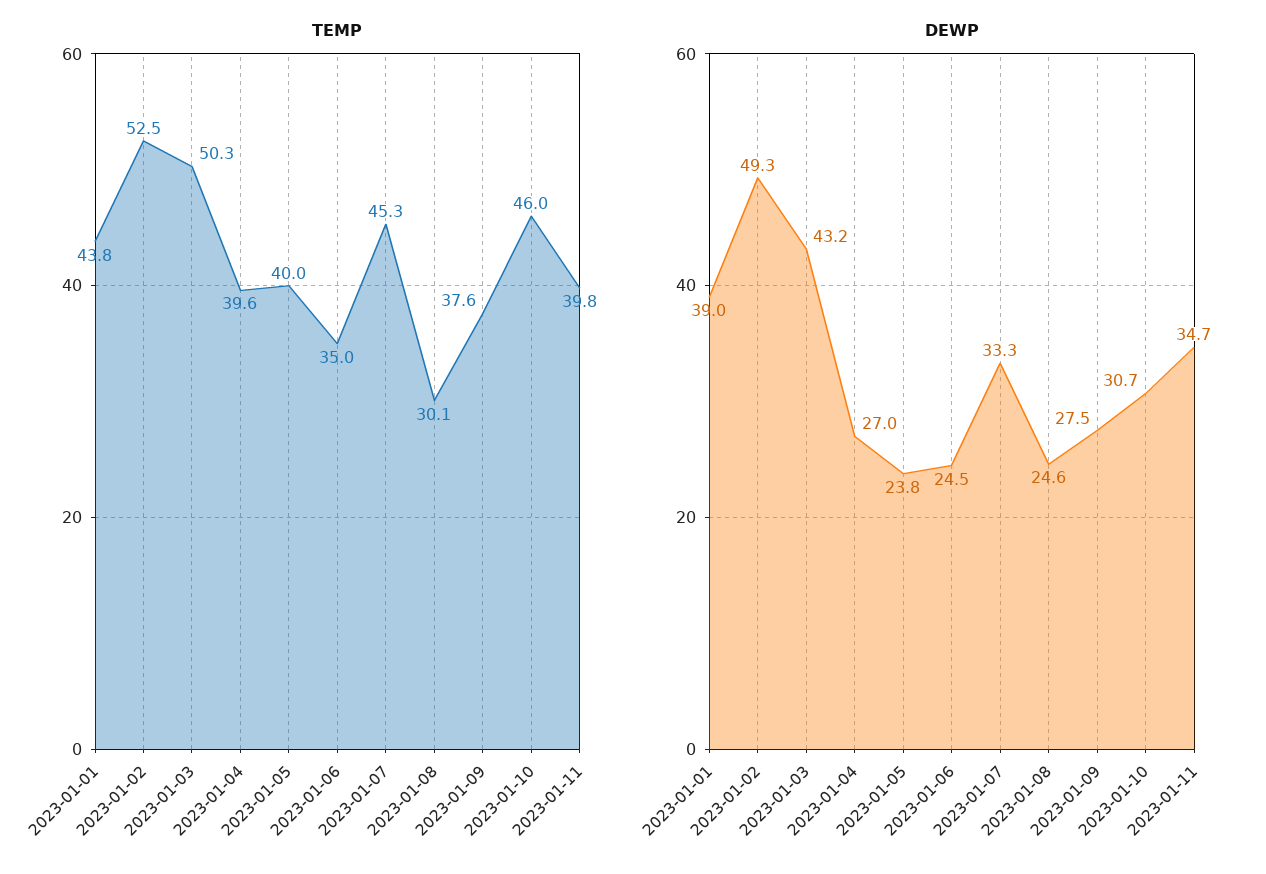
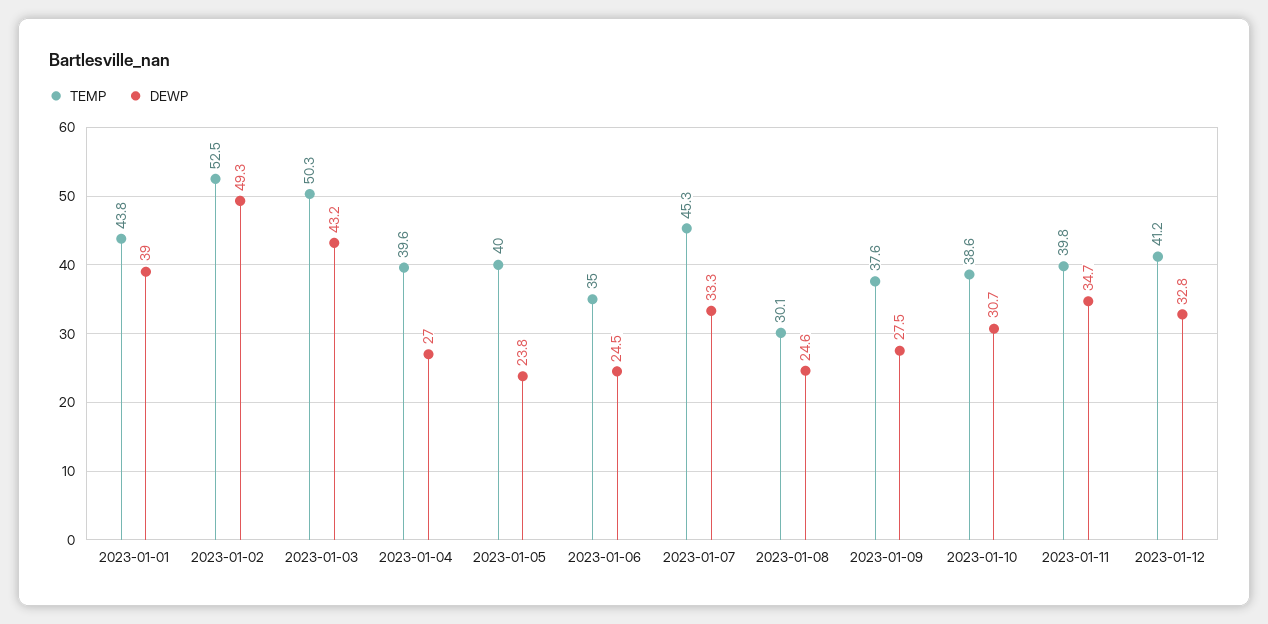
TEMP, 2023-01-10: 46 -> 38.6
TEMP, 2023-01-12: none -> 41.2
DEWP, 2023-01-12: none -> 32.8

